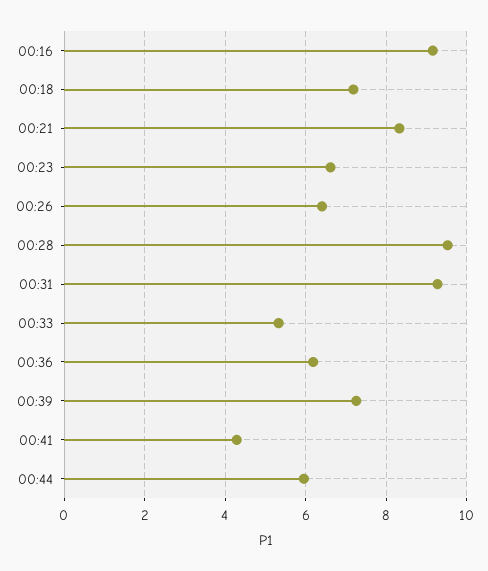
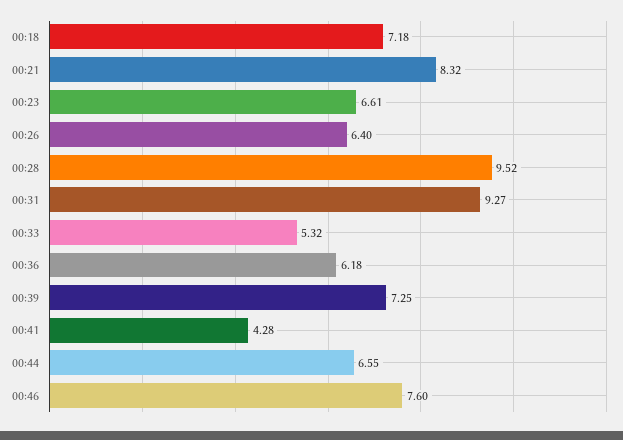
00:16: 9.2 -> none
00:44: 6 -> 6.55
00:46: none -> 7.6

